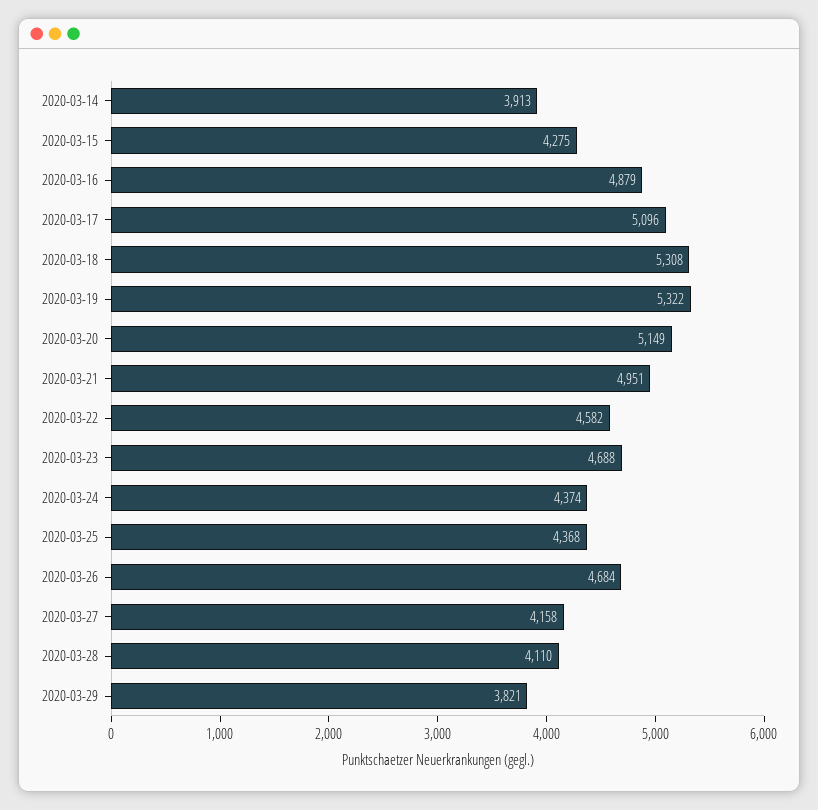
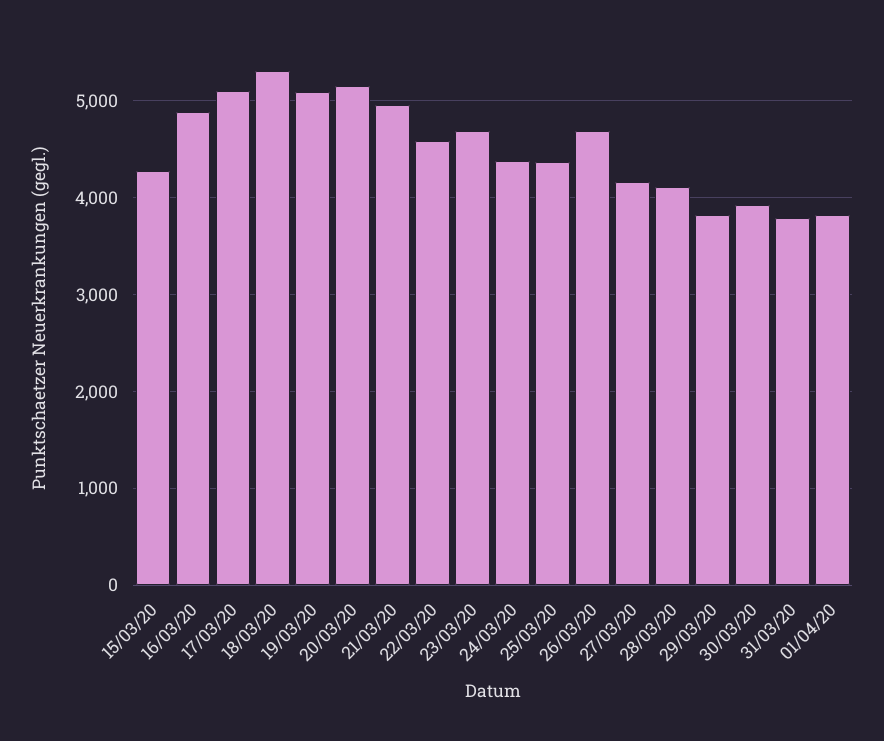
2020-03-14: 3913 -> none
2020-03-19: 5322 -> 5100
30/03/20: none -> 3900
31/03/20: none -> 3800
01/04/20: none -> 3800

